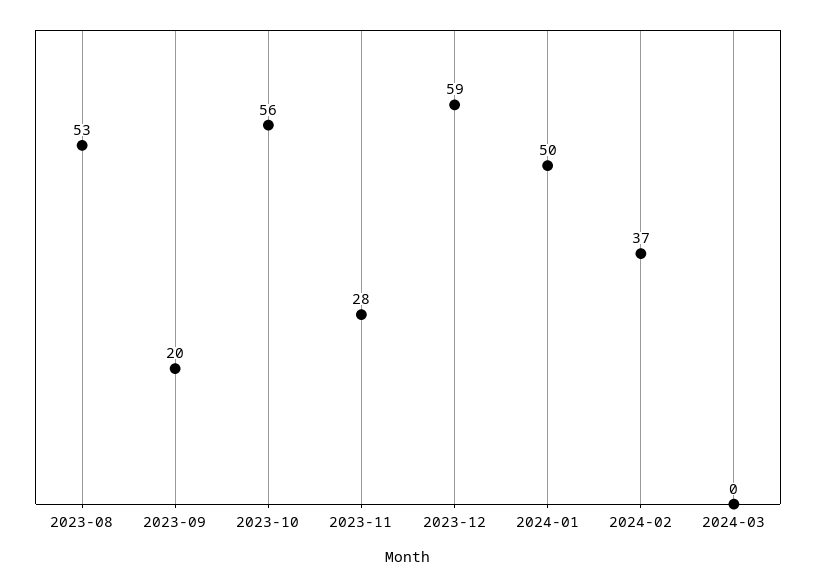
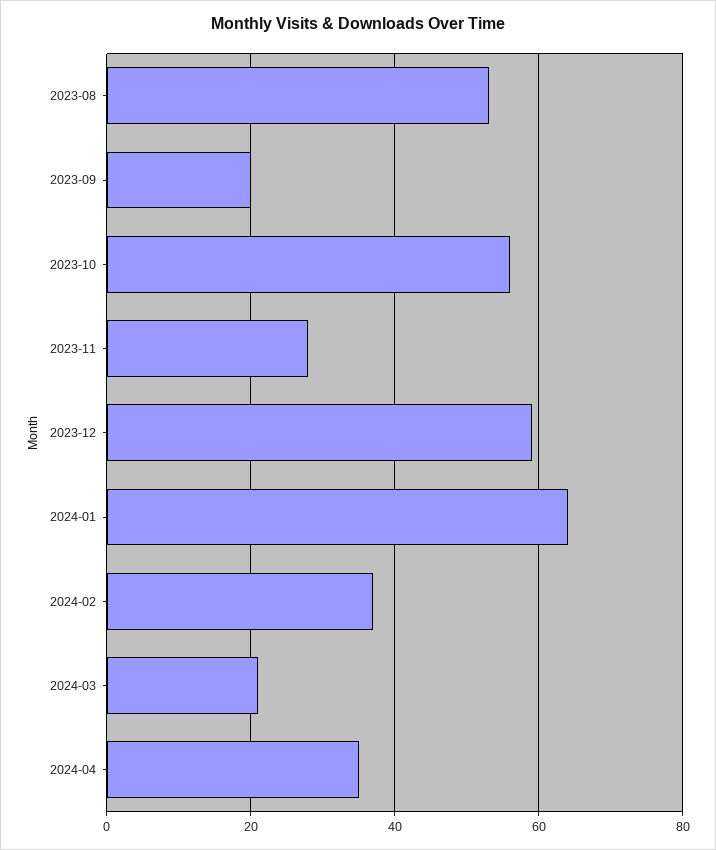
2024-01: 50 -> 65
2024-03: 0 -> 20
2024-04: none -> 35

